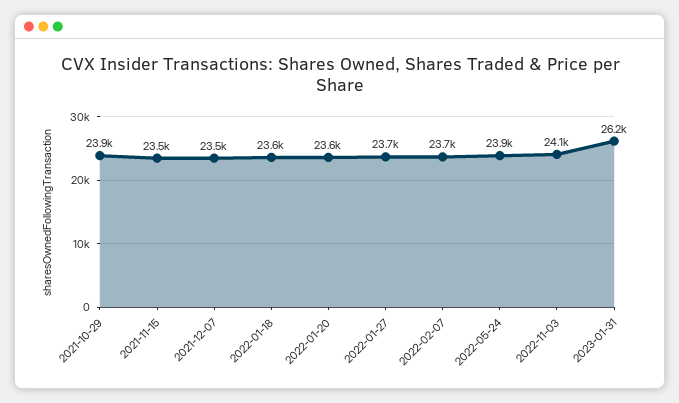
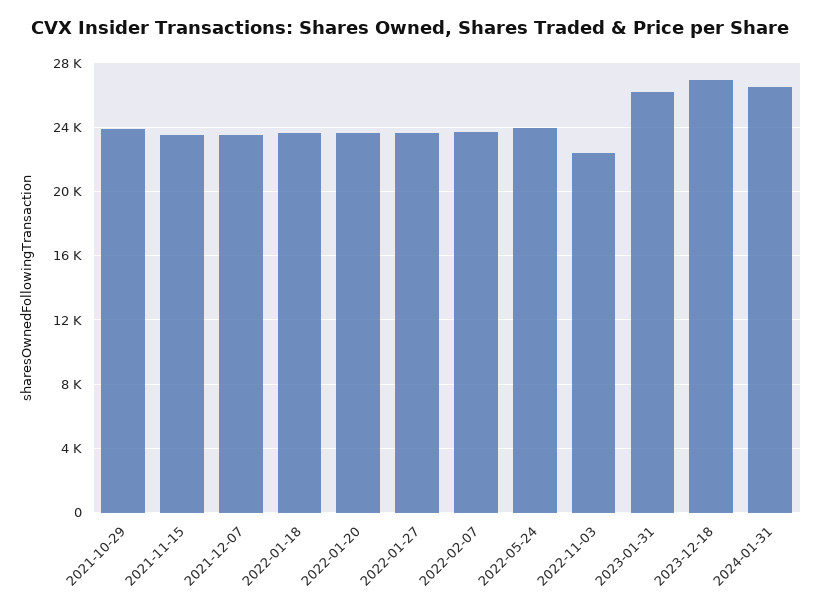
2022-11-03: 24100 -> 22500
2023-12-18: none -> 27000
2024-01-31: none -> 26500

